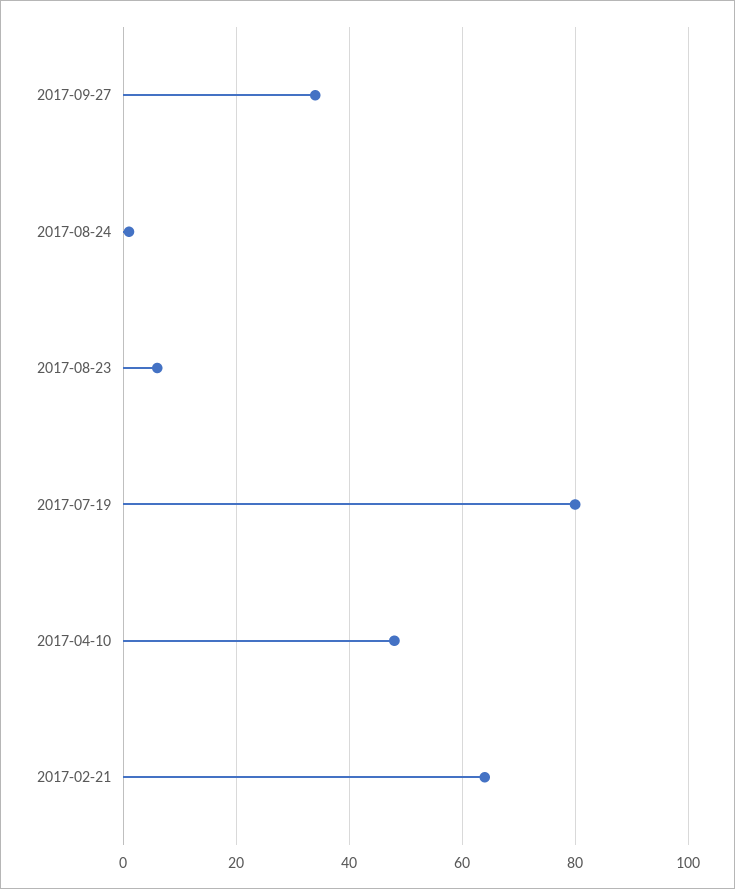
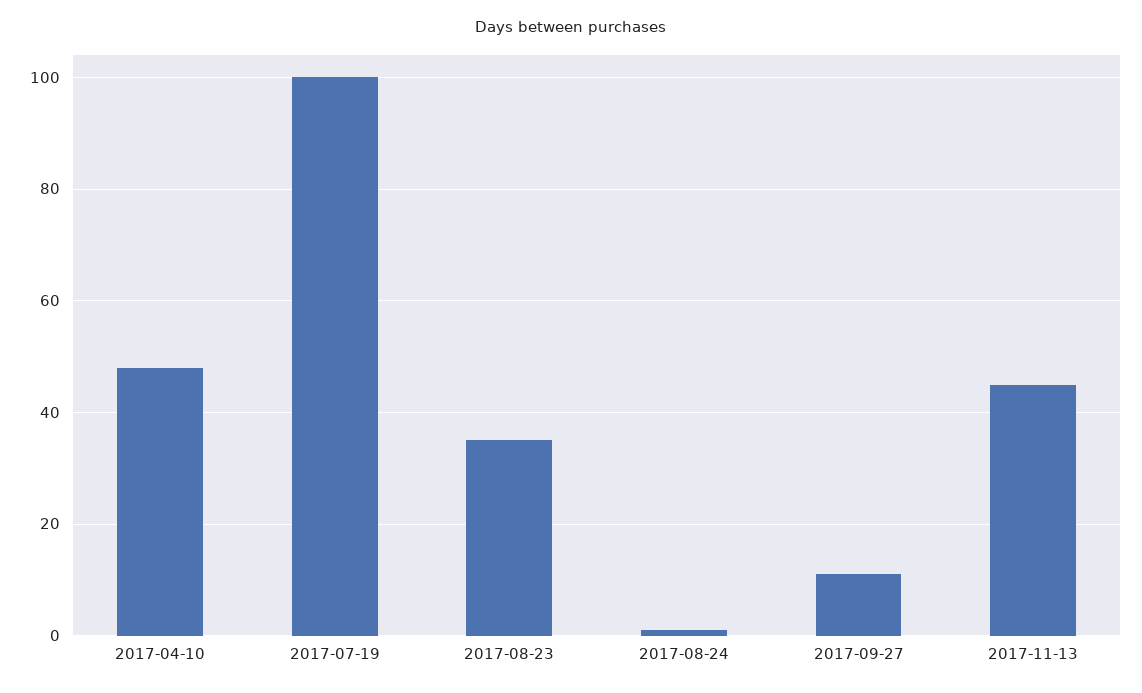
2017-09-27: 35 -> 10
2017-08-23: 5 -> 35
2017-07-19: 80 -> 100
2017-02-21: 65 -> none
2017-11-13: none -> 45

